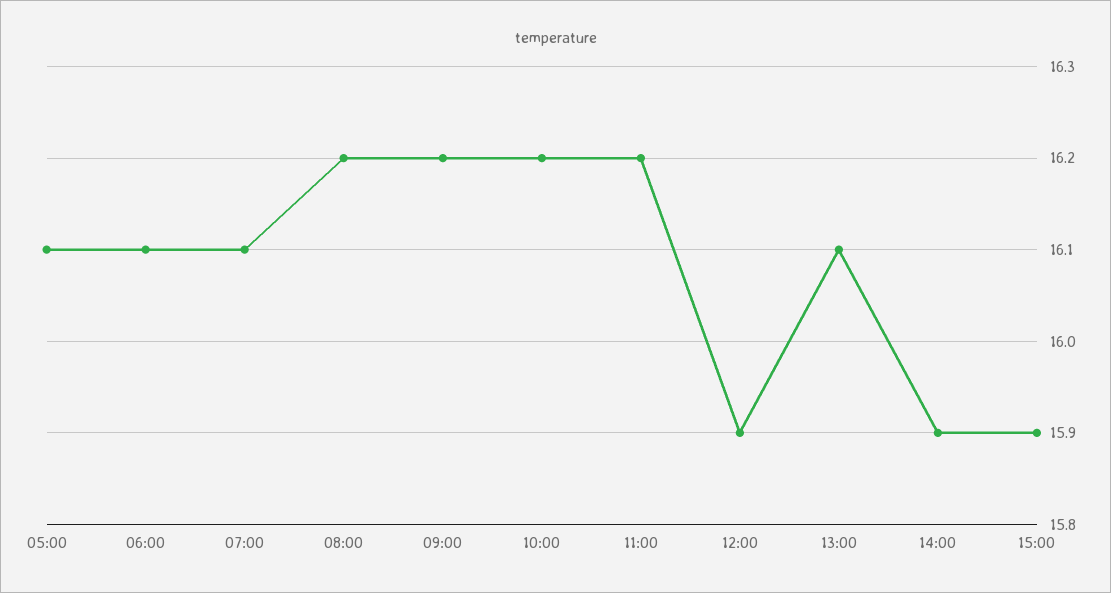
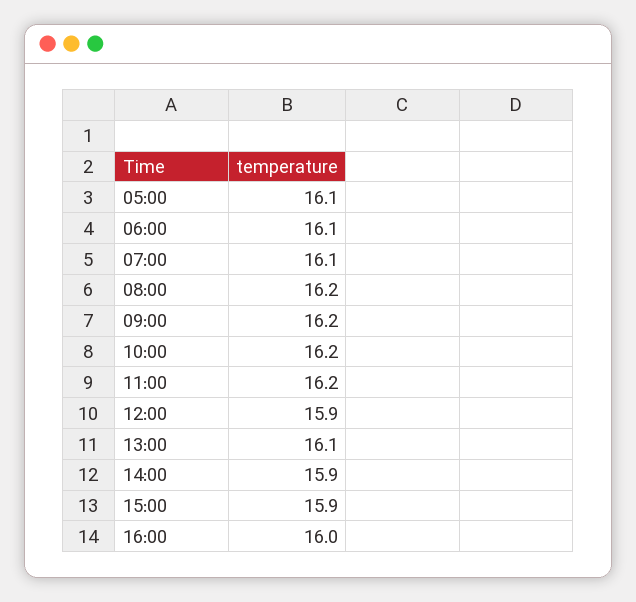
16:00: none -> 16

